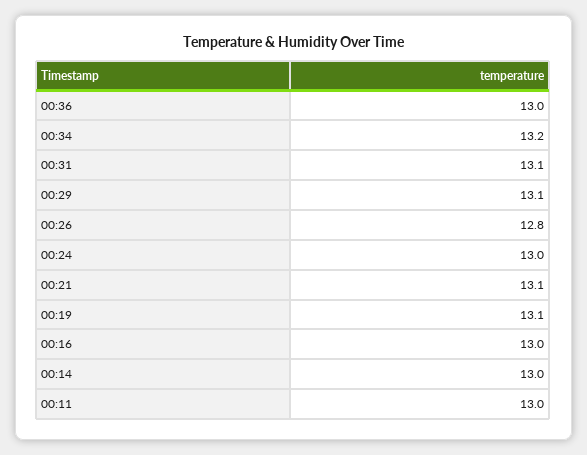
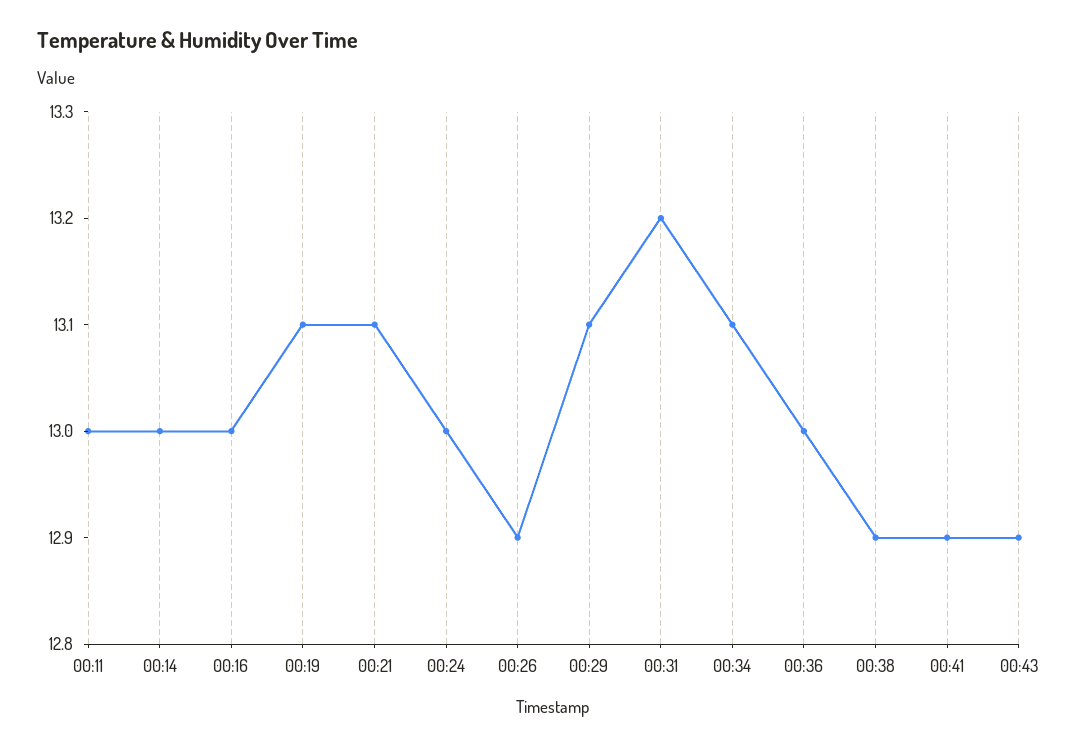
00:34: 13.2 -> 13.1
00:31: 13.1 -> 13.2
00:26: 12.8 -> 12.9
00:38: none -> 12.9
00:41: none -> 12.9
00:43: none -> 12.9

